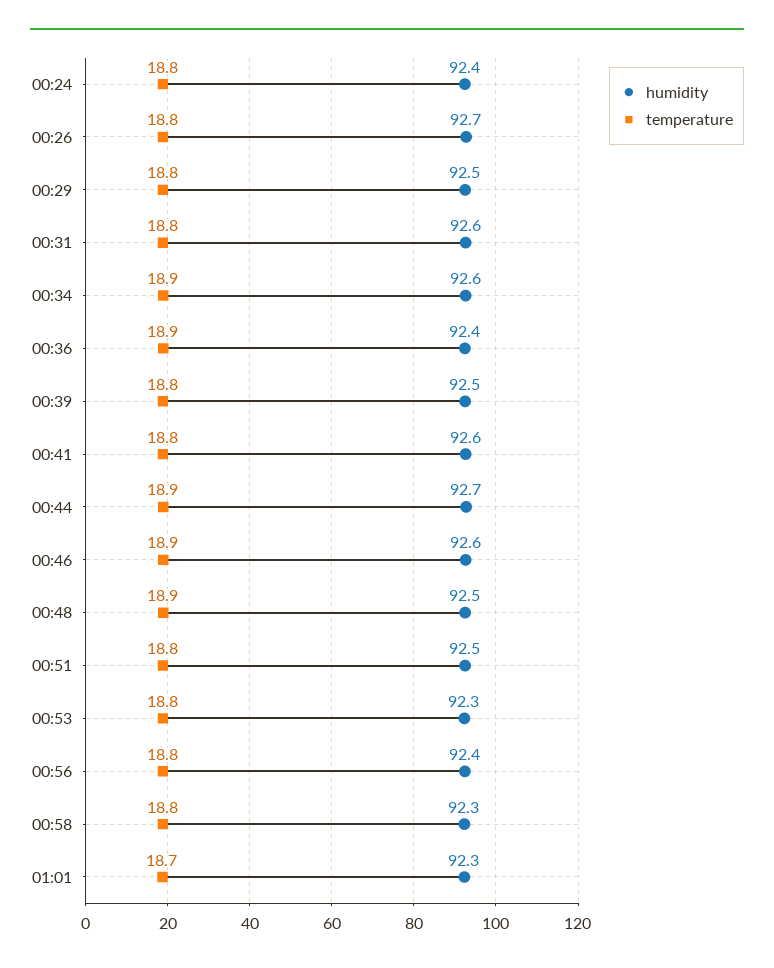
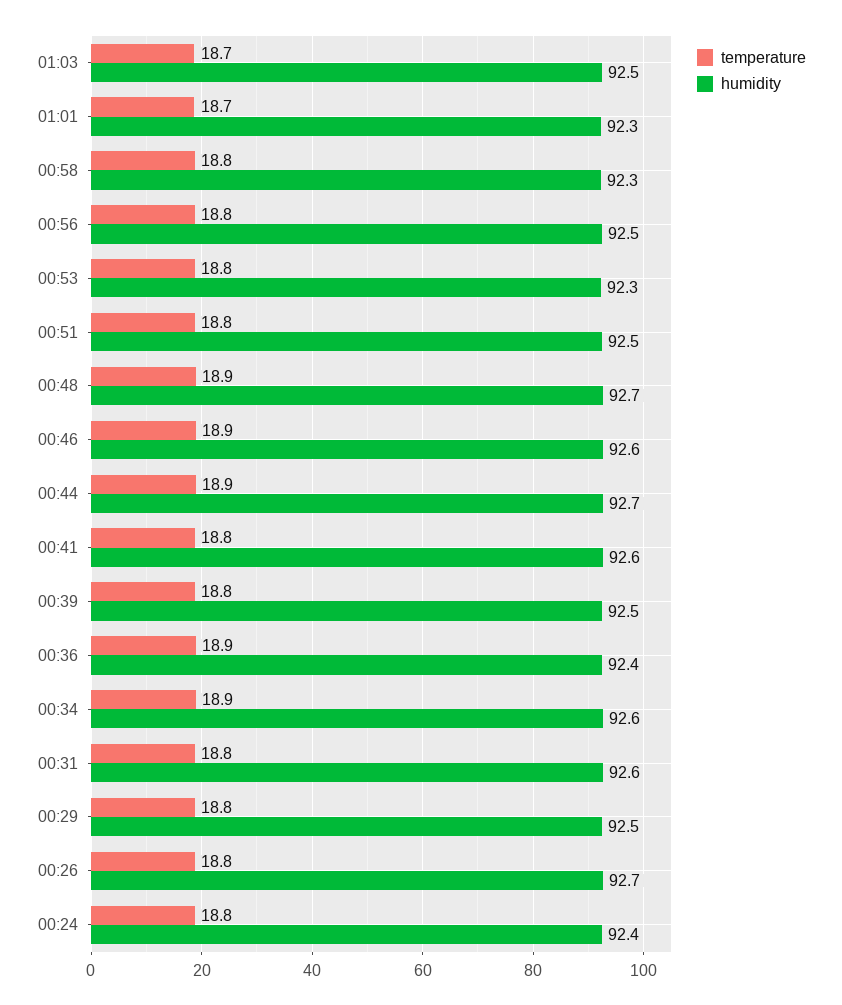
humidity, 00:48: 92.5 -> 92.7
humidity, 00:56: 92.4 -> 92.5
temperature, 01:03: none -> 18.7
humidity, 01:03: none -> 92.5

